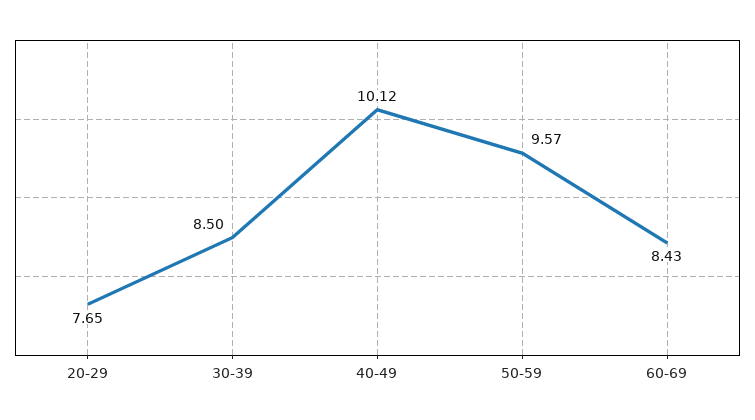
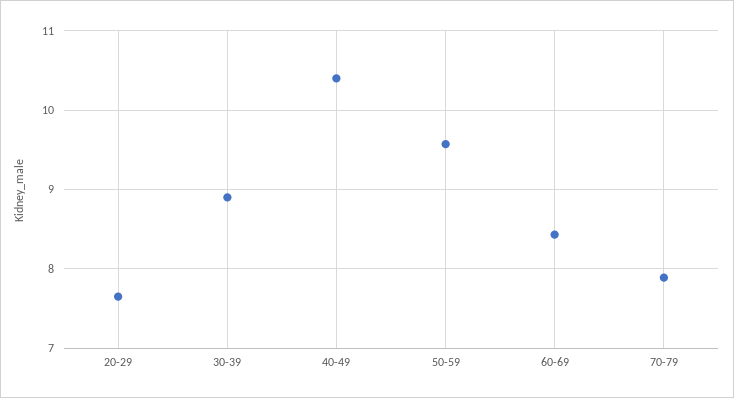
30-39: 8.5 -> 8.9
40-49: 10.12 -> 10.4
70-79: none -> 7.9

